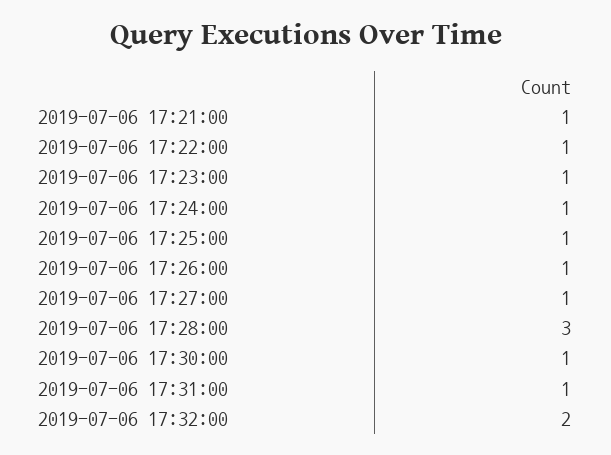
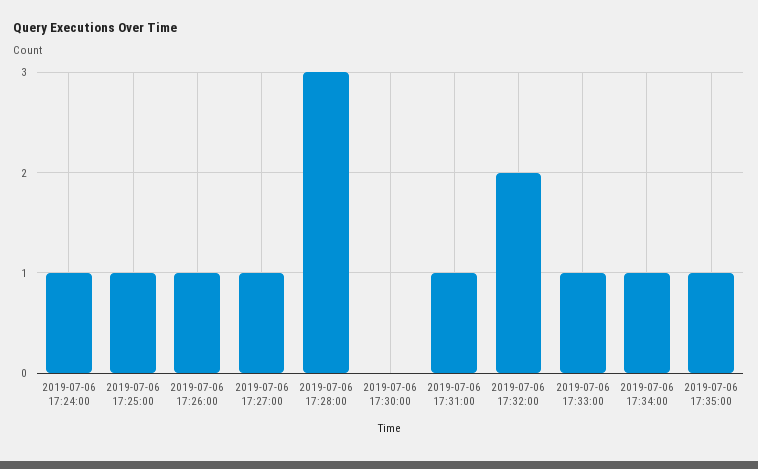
2019-07-06 17:21:00: 1 -> none
2019-07-06 17:22:00: 1 -> none
2019-07-06 17:23:00: 1 -> none
2019-07-06 17:30:00: 1 -> 0
2019-07-06 17:33:00: none -> 1
2019-07-06 17:34:00: none -> 1
2019-07-06 17:35:00: none -> 1

